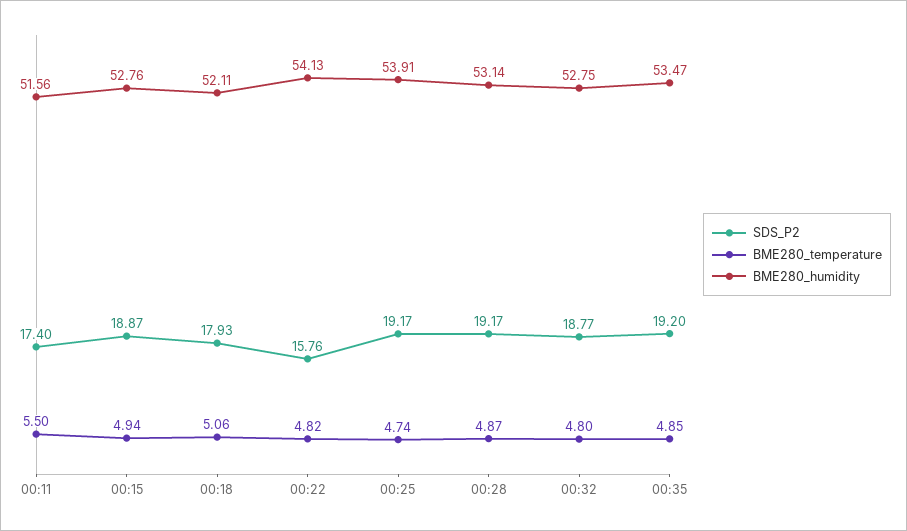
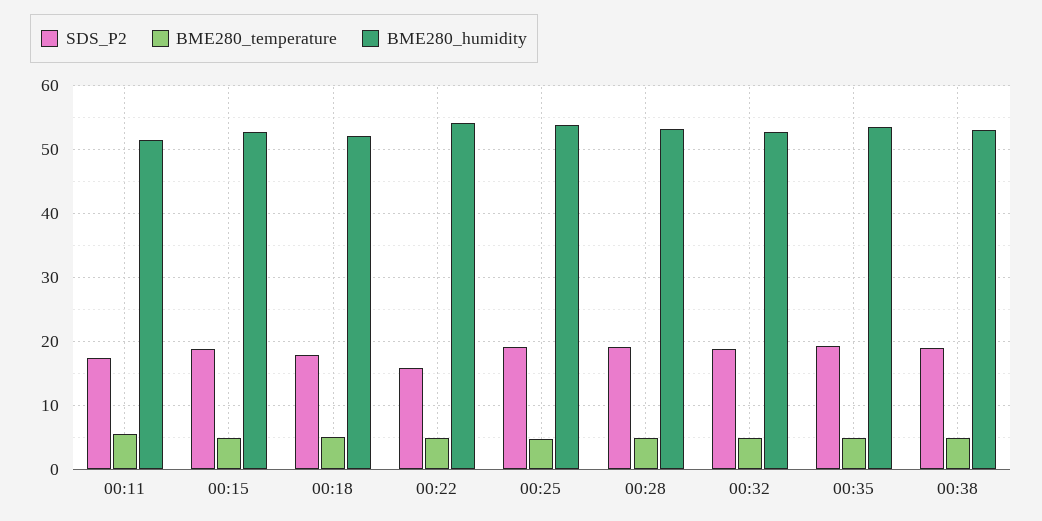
SDS_P2, 00:38: none -> 19
BME280_temperature, 00:38: none -> 5
BME280_humidity, 00:38: none -> 53

